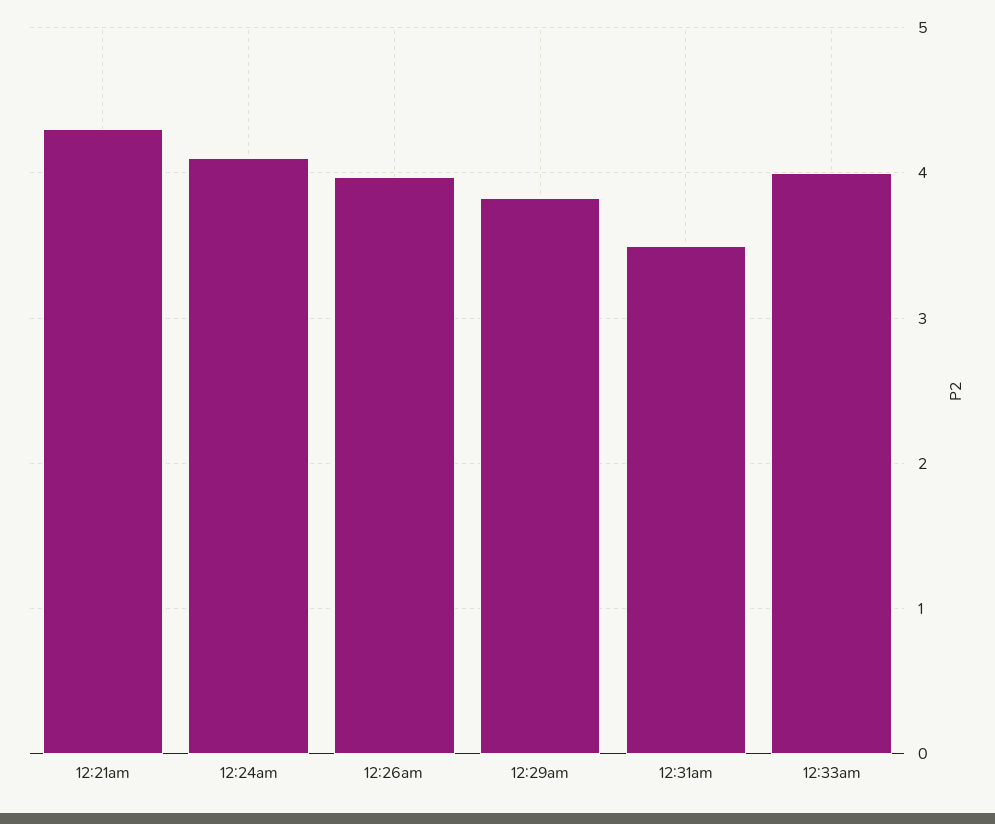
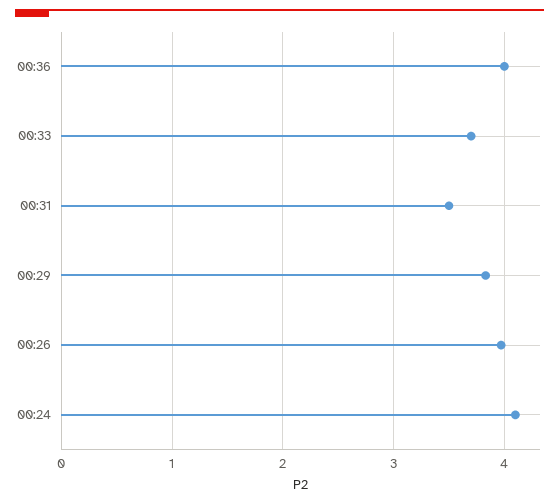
12:21am: 4.3 -> none
12:33am: 4 -> 3.7
00:36: none -> 4

